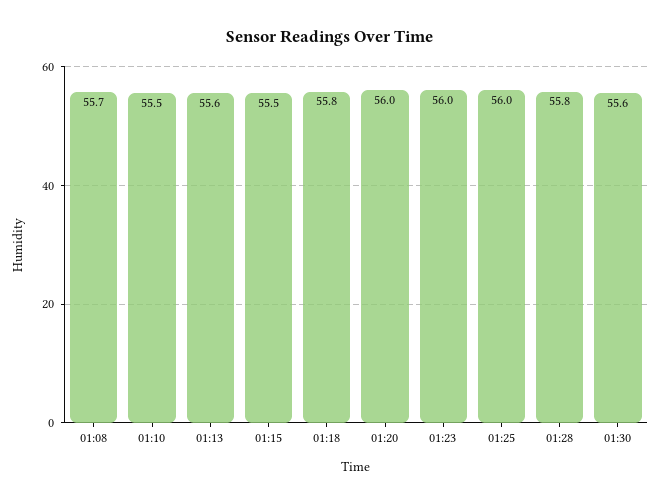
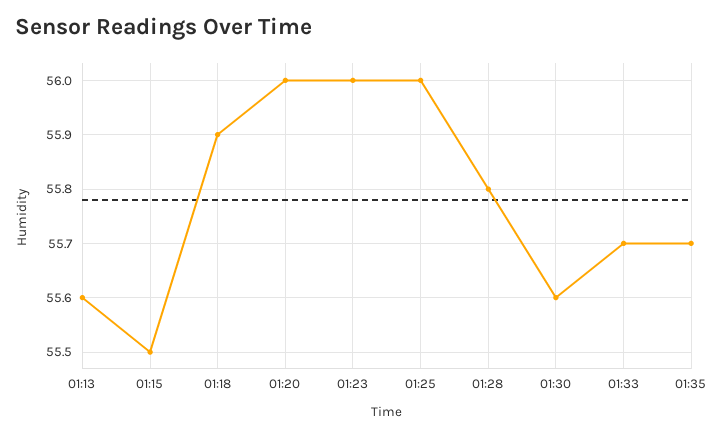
01:08: 55.7 -> none
01:10: 55.5 -> none
01:18: 55.8 -> 55.9
01:33: none -> 55.7
01:35: none -> 55.7

